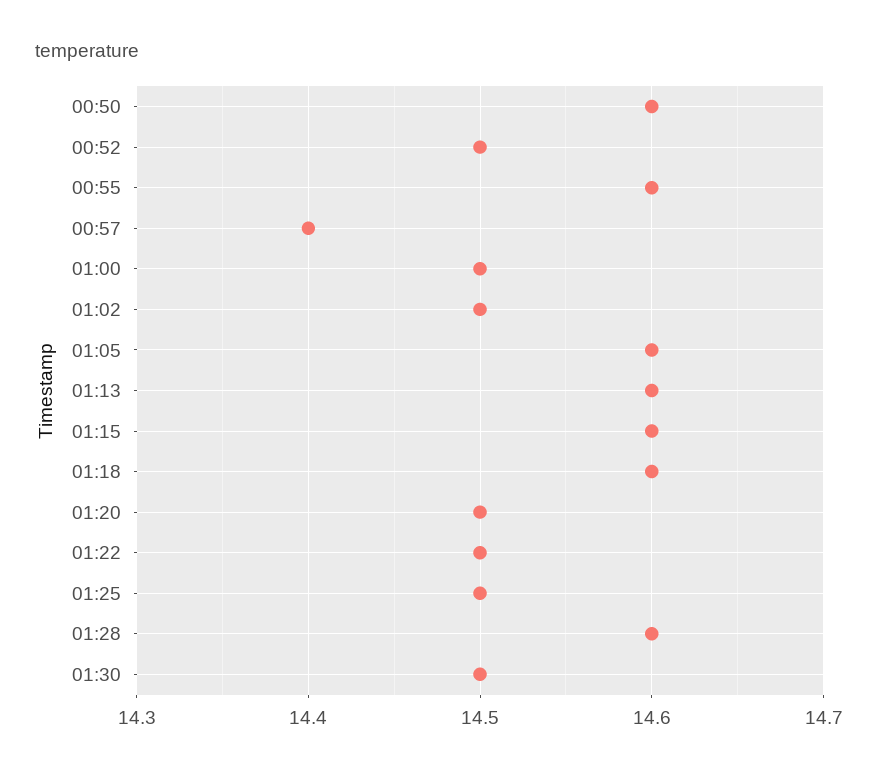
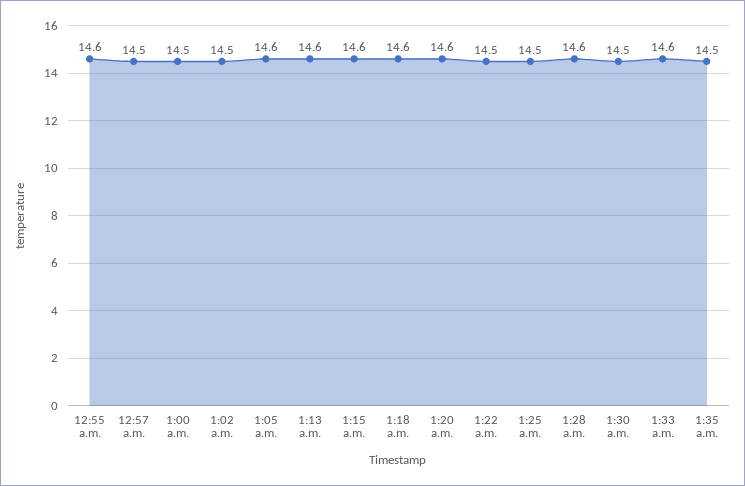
00:50: 14.6 -> none
00:52: 14.5 -> none
00:57: 14.4 -> 14.5
01:20: 14.5 -> 14.6
1:33 a.m.: none -> 14.6
1:35 a.m.: none -> 14.5

